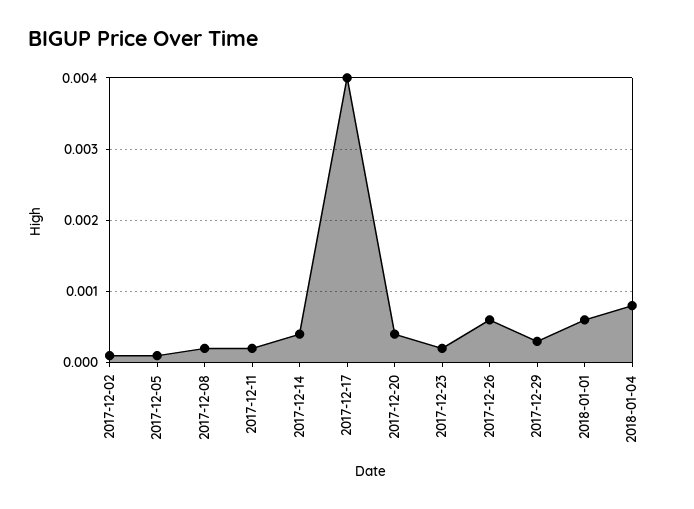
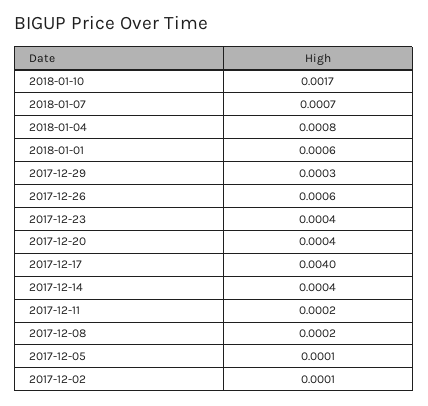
2017-12-23: 0.0002 -> 0.0004
2018-01-10: none -> 0.0017
2018-01-07: none -> 0.0007

